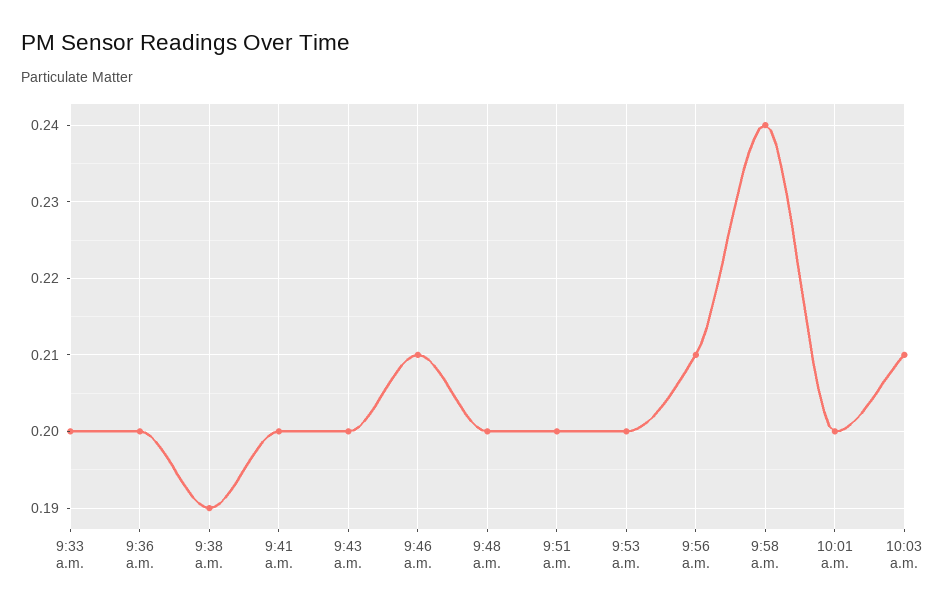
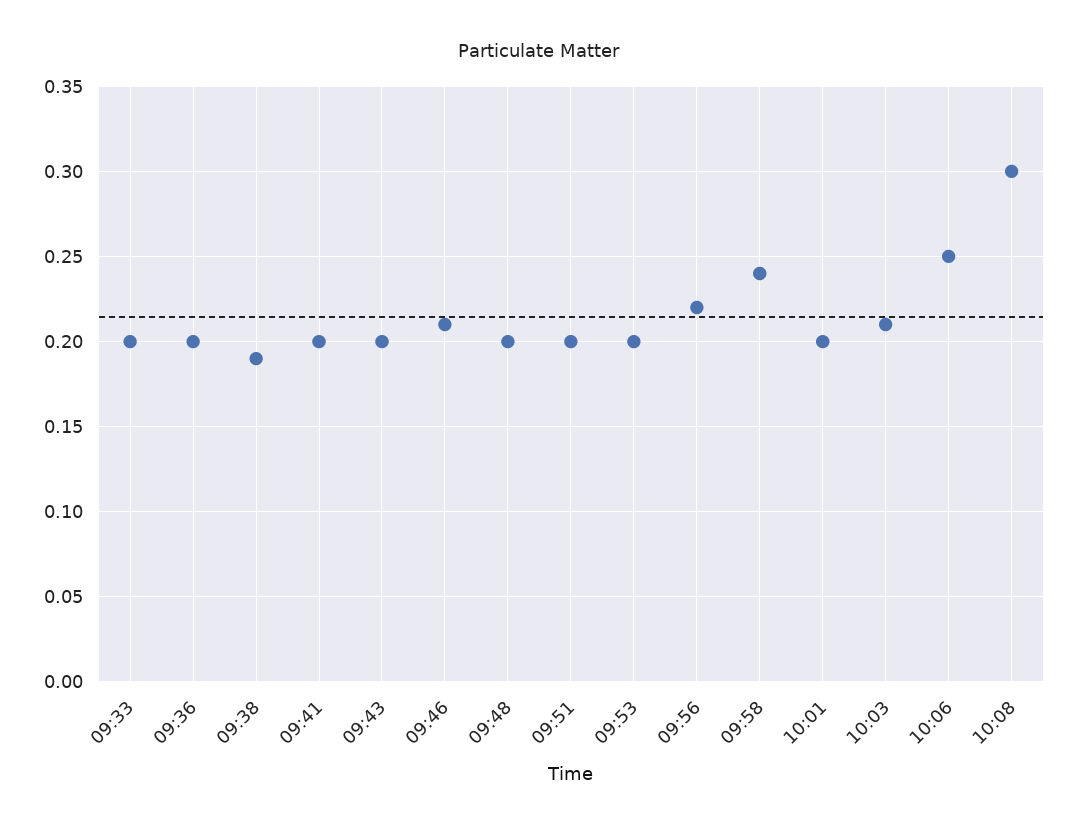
9:56 a.m.: 0.21 -> 0.22
10:06: none -> 0.25
10:08: none -> 0.3

